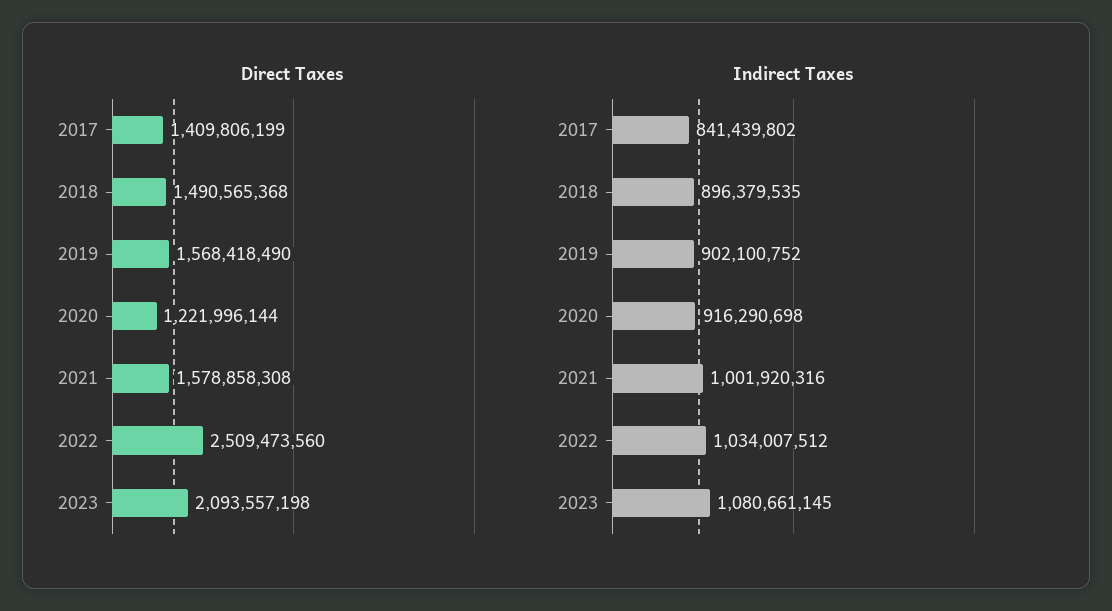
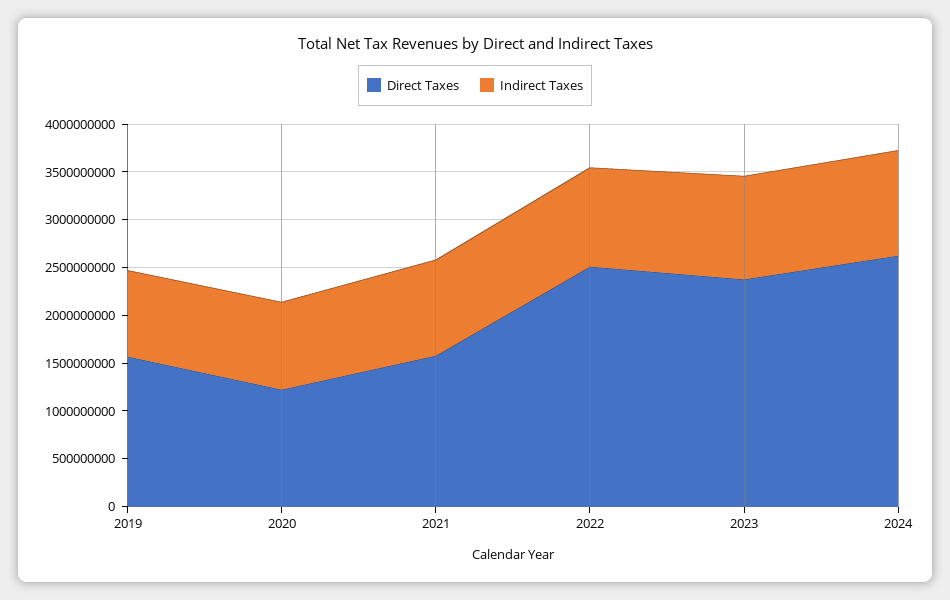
Direct Taxes, 2017: 1409806199 -> none
Direct Taxes, 2018: 1490565368 -> none
Direct Taxes, 2023: 2093557198 -> 2400000000
Indirect Taxes, 2017: 841439802 -> none
Indirect Taxes, 2018: 896379535 -> none
Direct Taxes, 2024: none -> 2600000000
Indirect Taxes, 2024: none -> 1100000000

